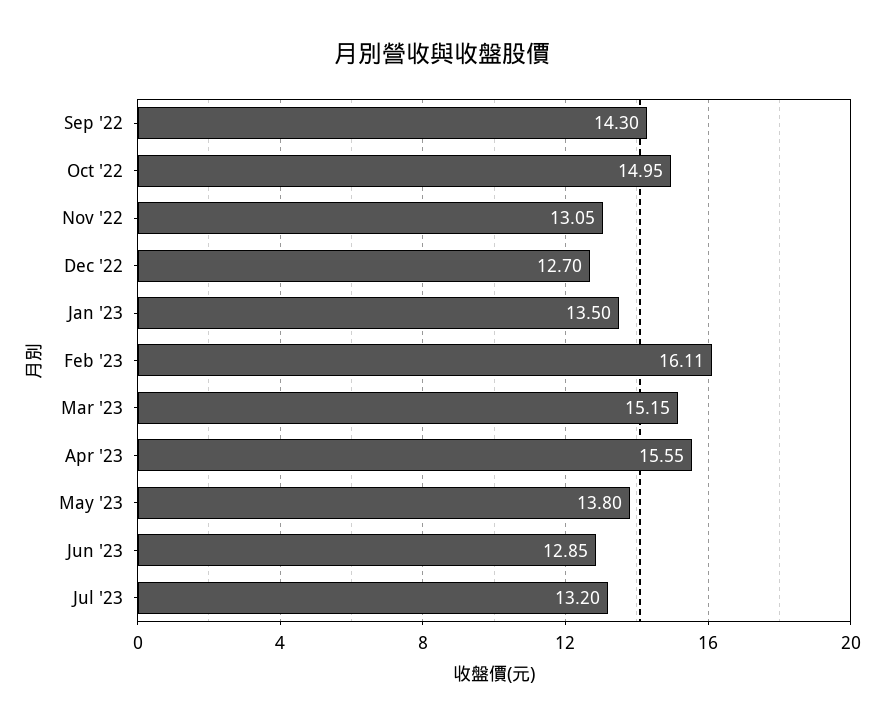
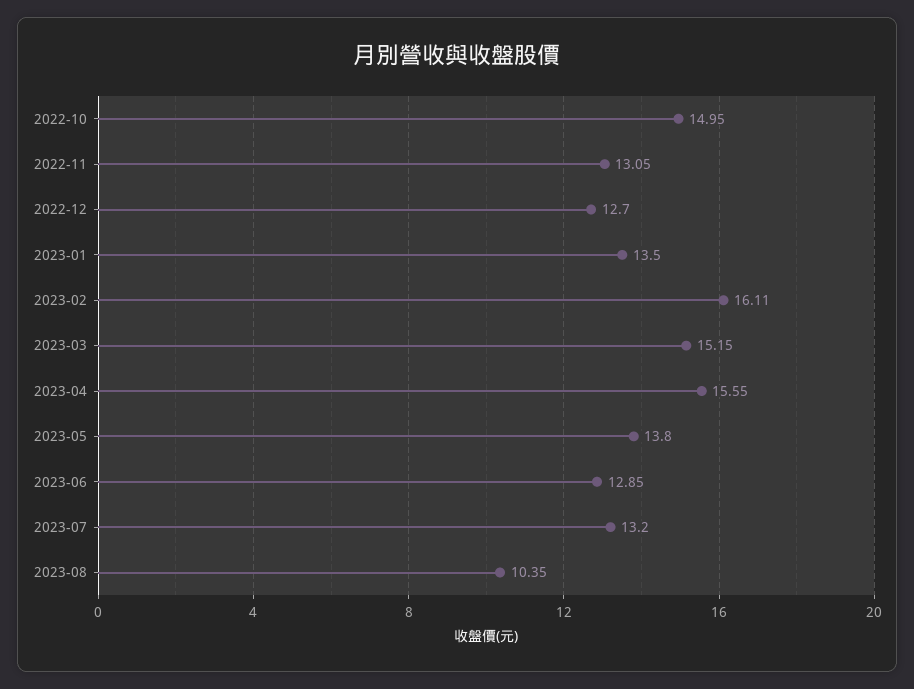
Sep '22: 14.3 -> none
2023-08: none -> 10.35

